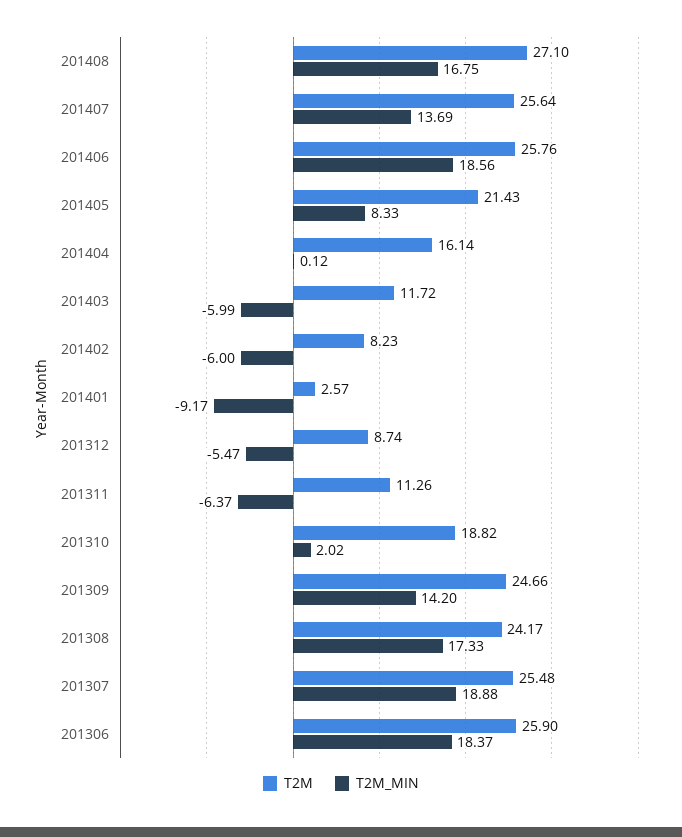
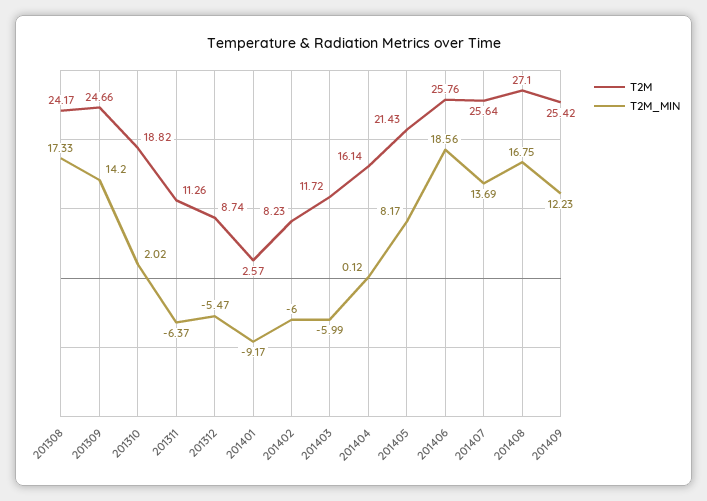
T2M_MIN, 201405: 8.33 -> 8.17
T2M, 201307: 25.48 -> none
T2M_MIN, 201307: 18.88 -> none
T2M, 201306: 25.9 -> none
T2M_MIN, 201306: 18.37 -> none
T2M, 201409: none -> 25.42
T2M_MIN, 201409: none -> 12.23

